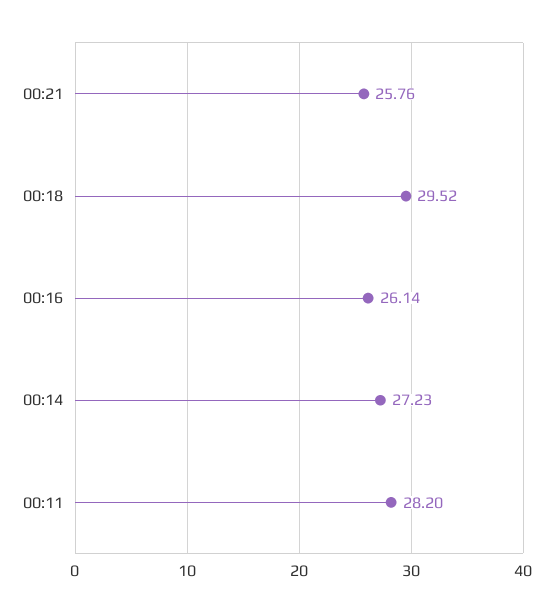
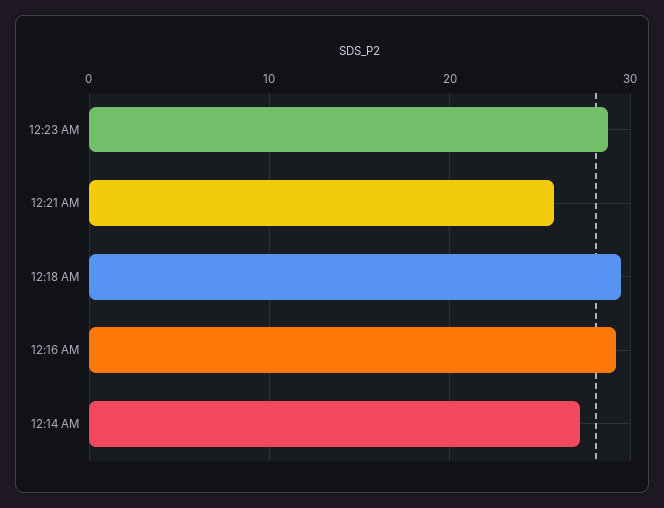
00:16: 26.14 -> 29
00:11: 28.2 -> none
12:23 AM: none -> 29

